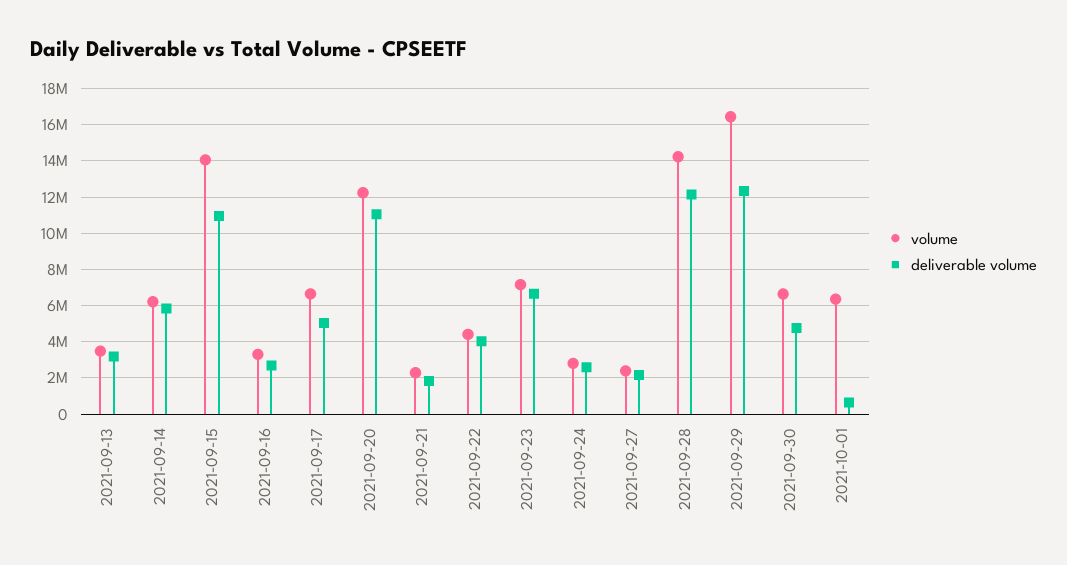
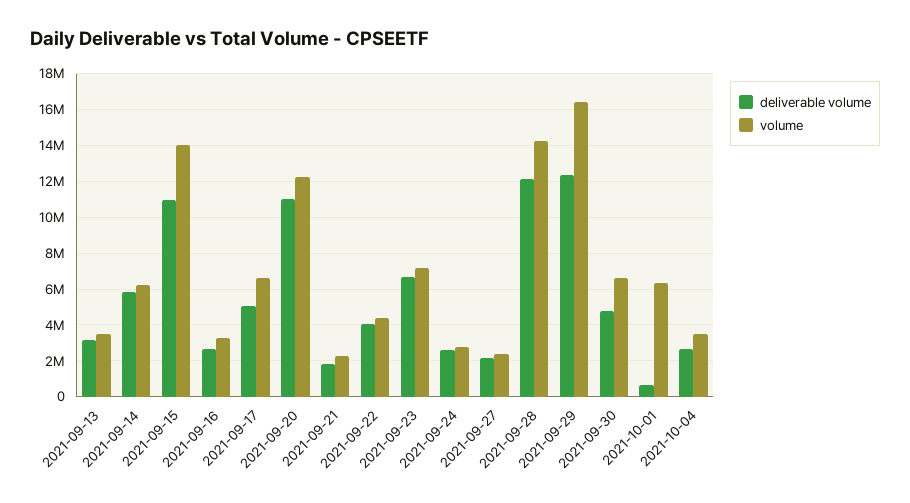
deliverable volume, 2021-10-04: none -> 2500000
volume, 2021-10-04: none -> 3500000

